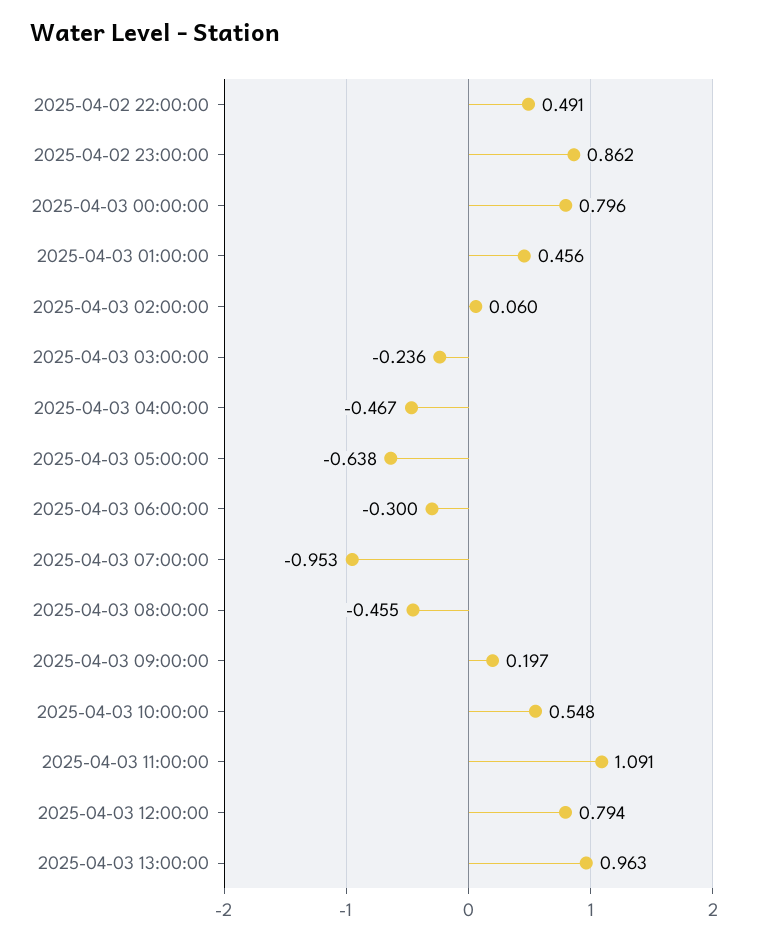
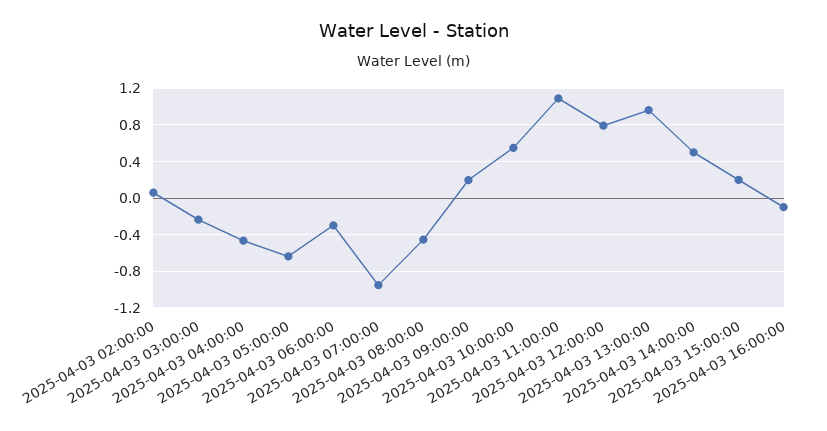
2025-04-02 22:00:00: 0.491 -> none
2025-04-02 23:00:00: 0.862 -> none
2025-04-03 00:00:00: 0.796 -> none
2025-04-03 01:00:00: 0.456 -> none
2025-04-03 14:00:00: none -> 0.5
2025-04-03 15:00:00: none -> 0.2
2025-04-03 16:00:00: none -> -0.1

